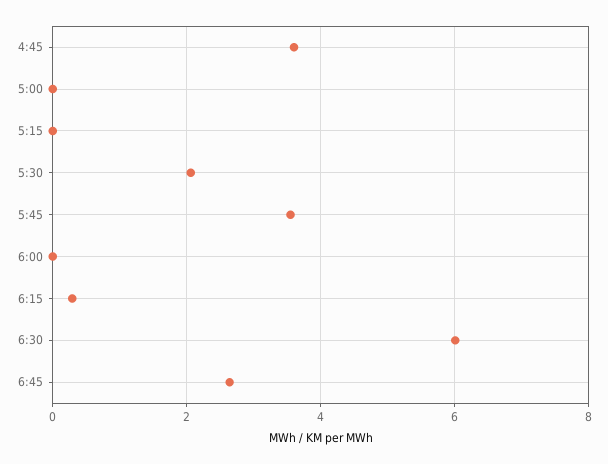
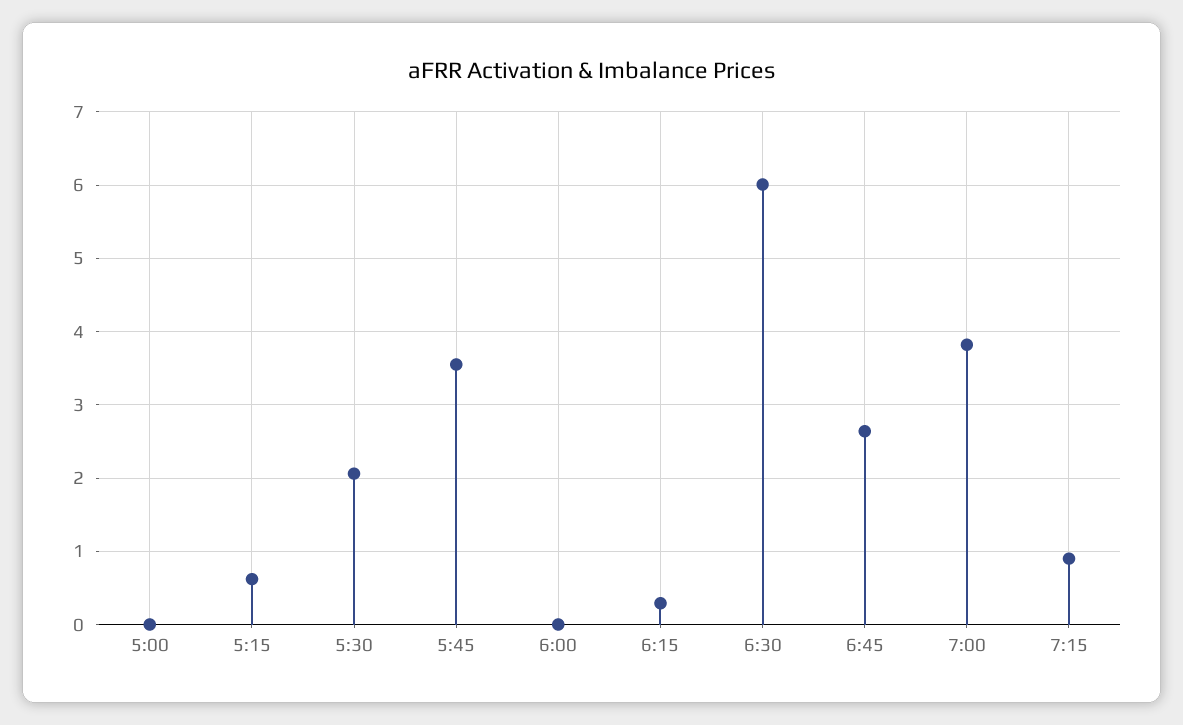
4:45: 3.6 -> none
5:15: 0 -> 0.6
7:00: none -> 3.8
7:15: none -> 0.9

